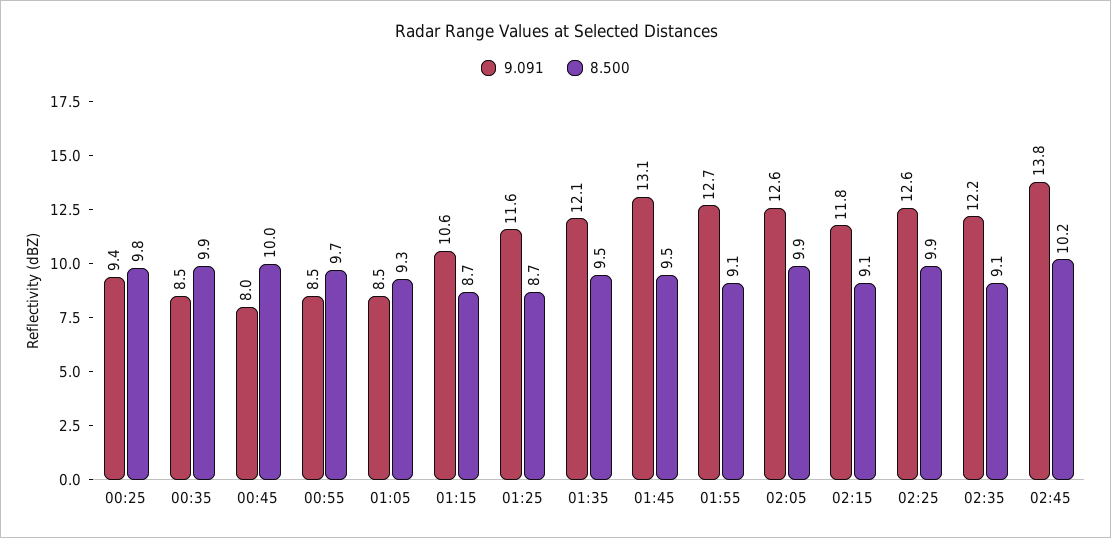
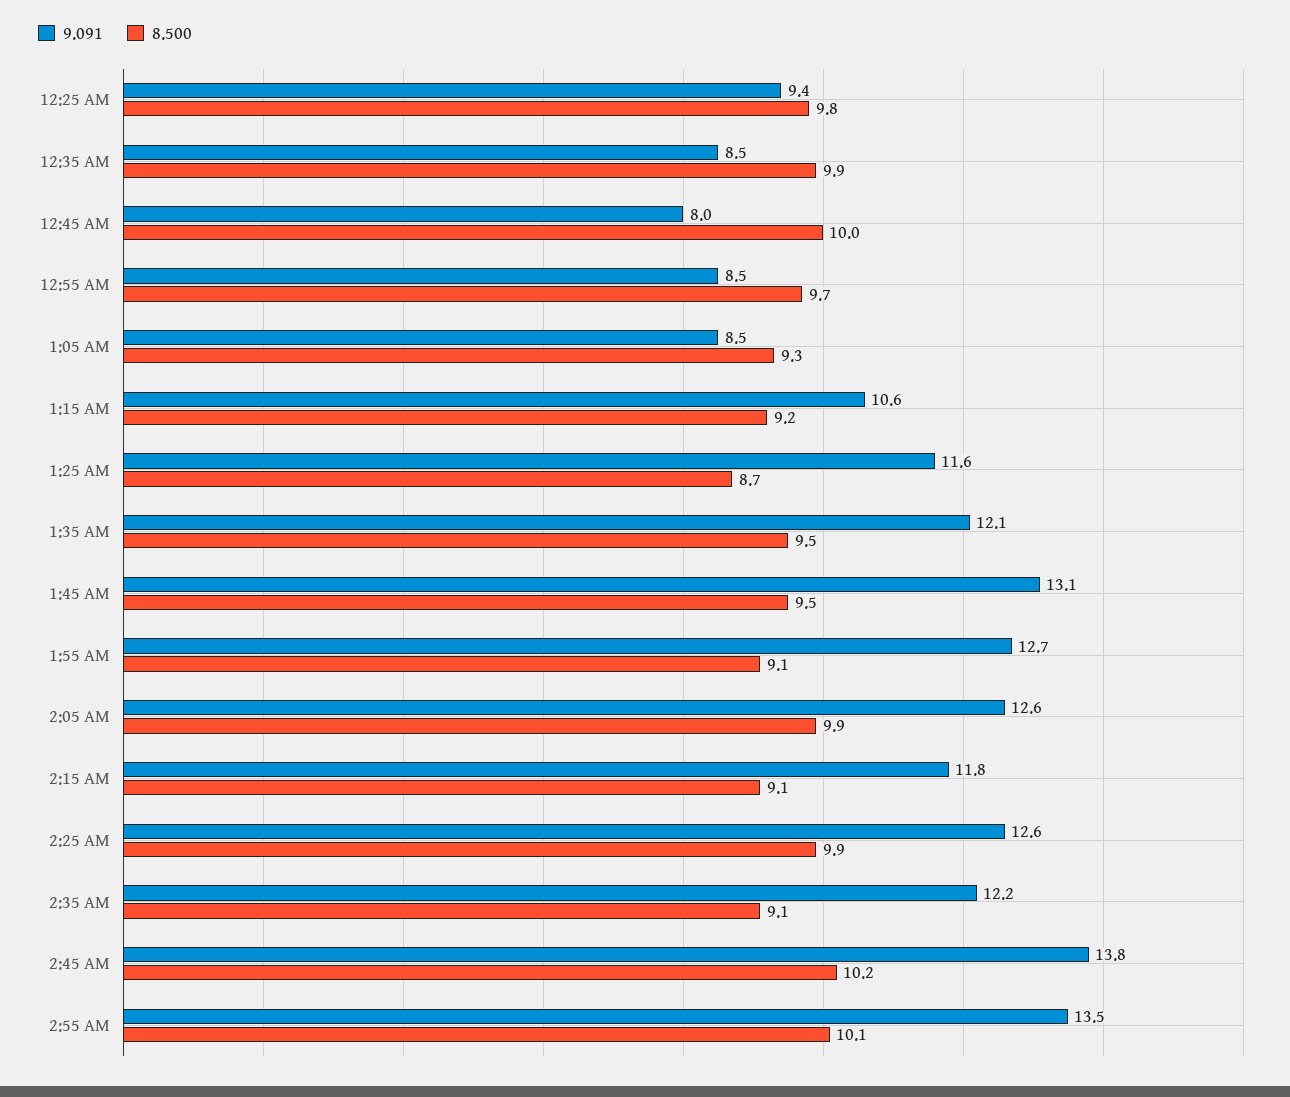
8.500, 01:15: 8.7 -> 9.2
9.091, 2:55 AM: none -> 13.5
8.500, 2:55 AM: none -> 10.1

